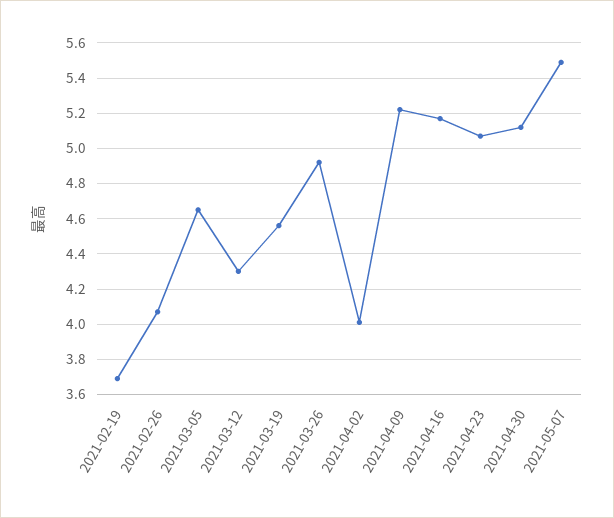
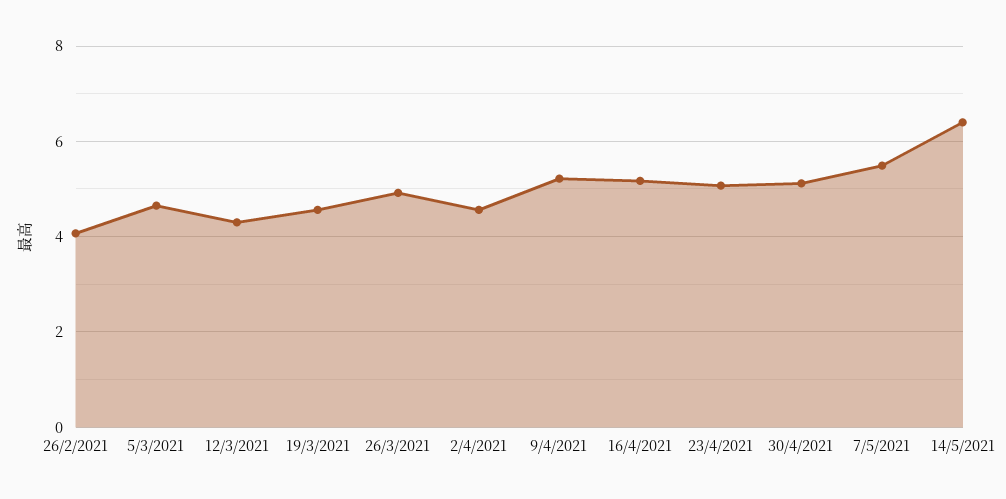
2021-02-19: 3.7 -> none
2021-04-02: 4 -> 4.6
14/5/2021: none -> 6.4

